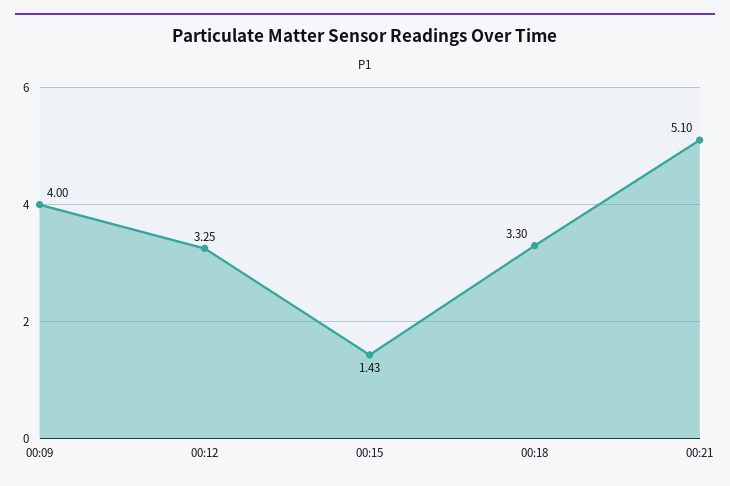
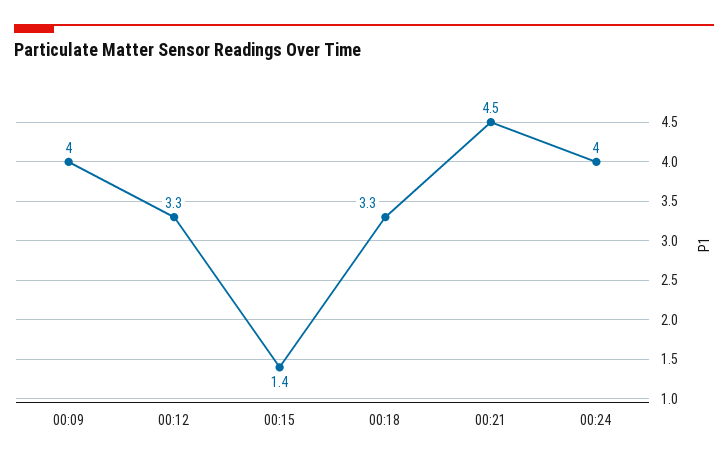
00:21: 5.1 -> 4.5
00:24: none -> 4

